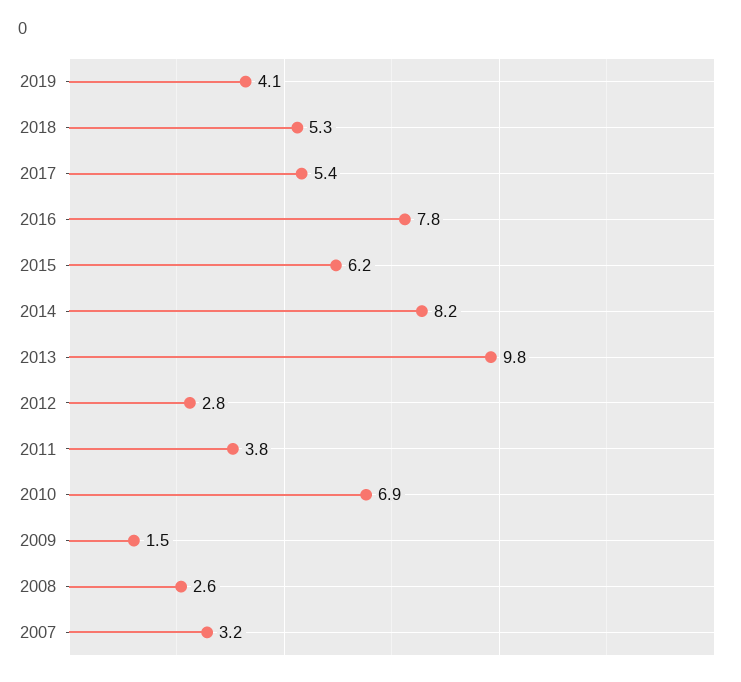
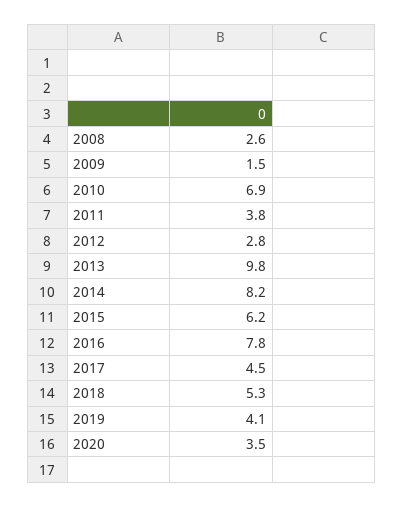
2017: 5.4 -> 4.5
2007: 3.2 -> none
2020: none -> 3.5

